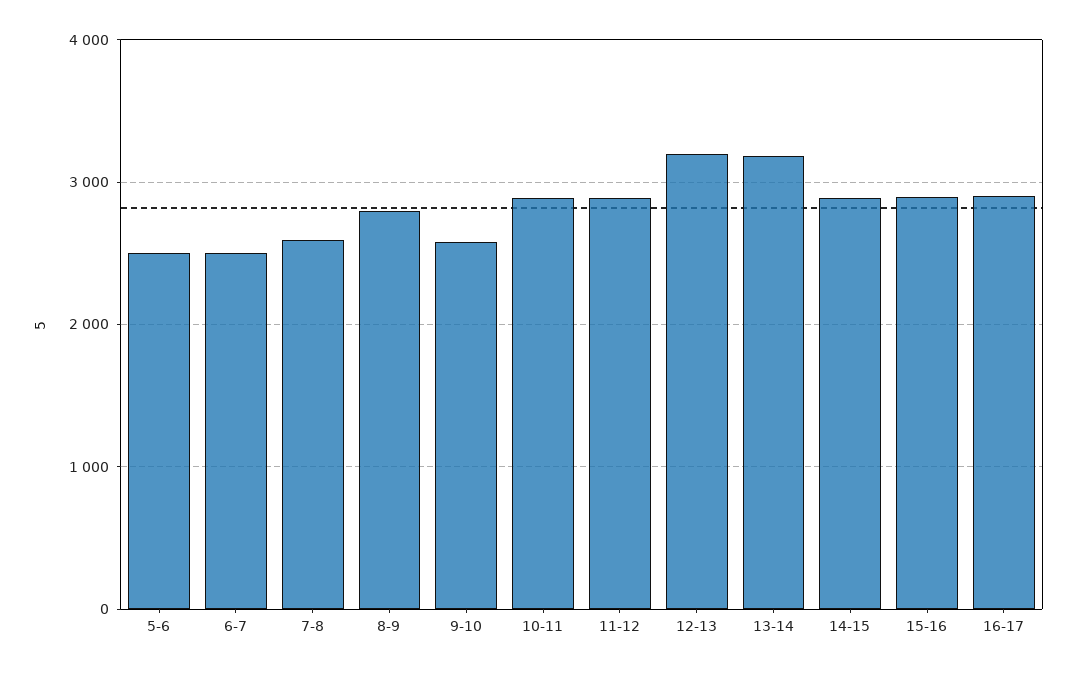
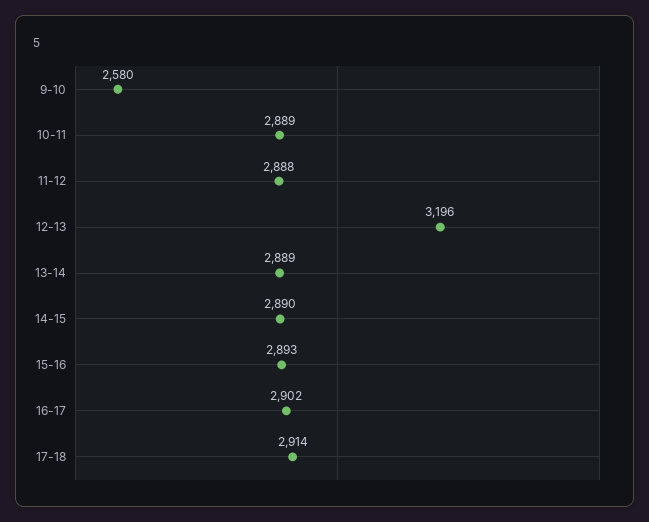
5-6: 2500 -> none
6-7: 2500 -> none
7-8: 2600 -> none
8-9: 2800 -> none
13-14: 3200 -> 2889
17-18: none -> 2914

